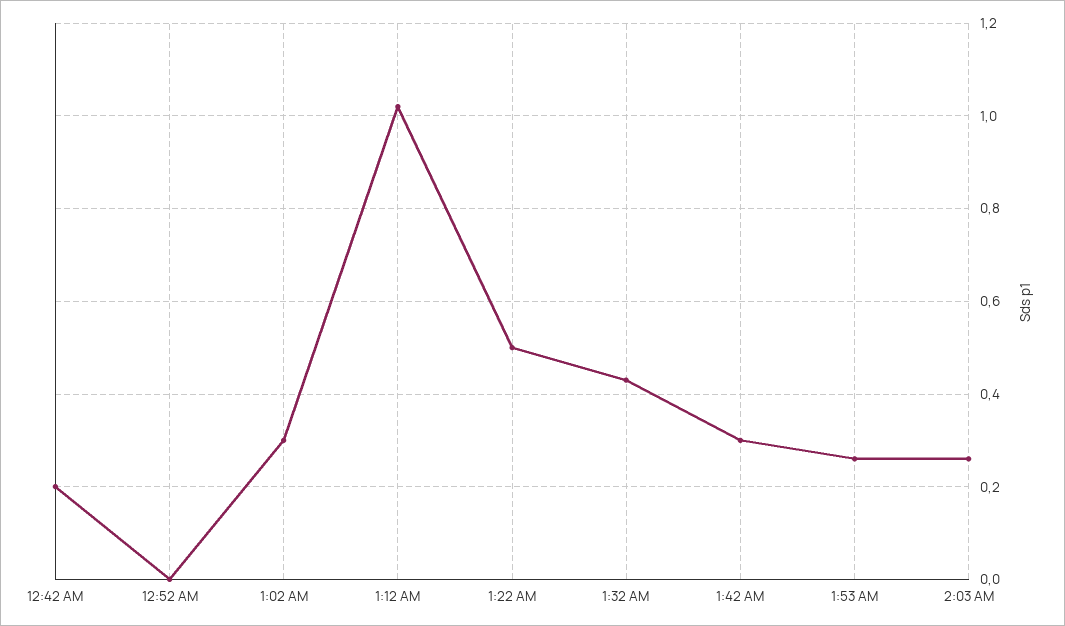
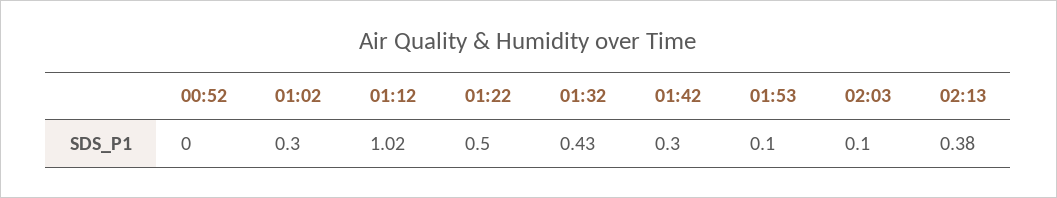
12:42 AM: 0.2 -> none
1:53 AM: 0.25 -> 0.1
2:03 AM: 0.25 -> 0.1
02:13: none -> 0.38

